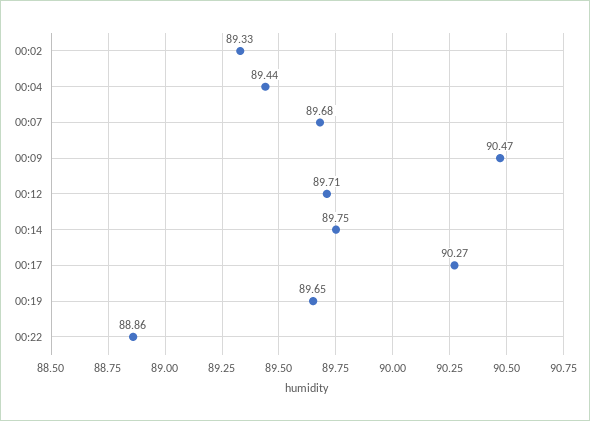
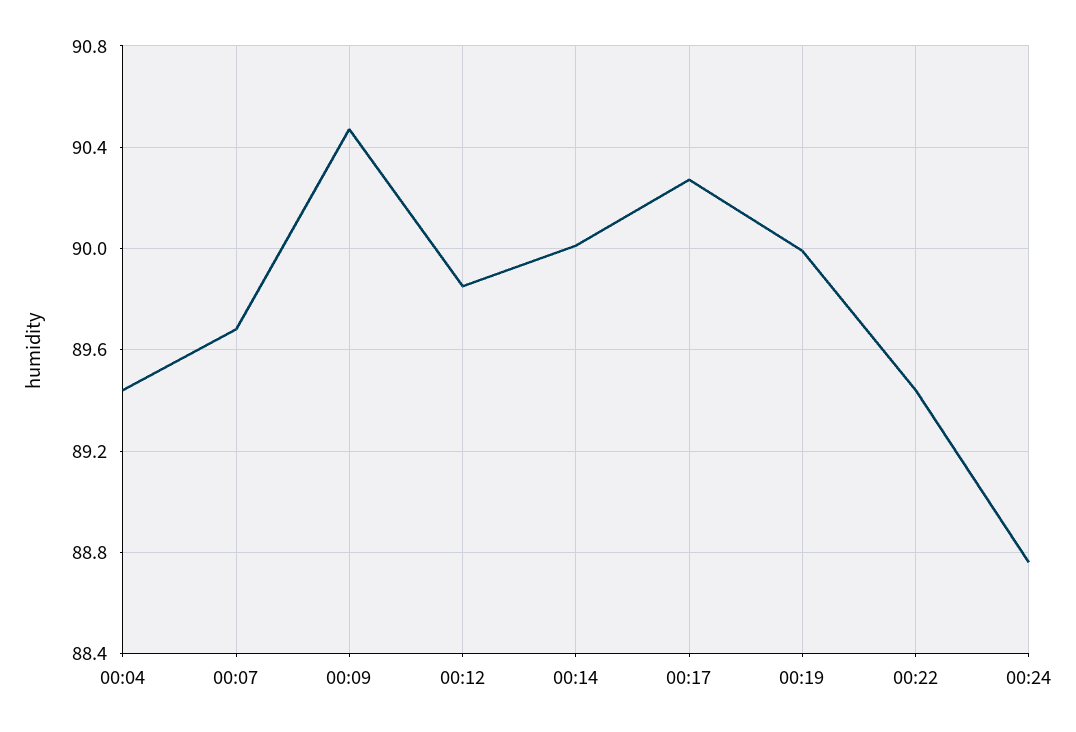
00:02: 89.33 -> none
00:12: 89.71 -> 89.85
00:14: 89.75 -> 90
00:19: 89.65 -> 90
00:22: 88.86 -> 89.45
00:24: none -> 88.75

